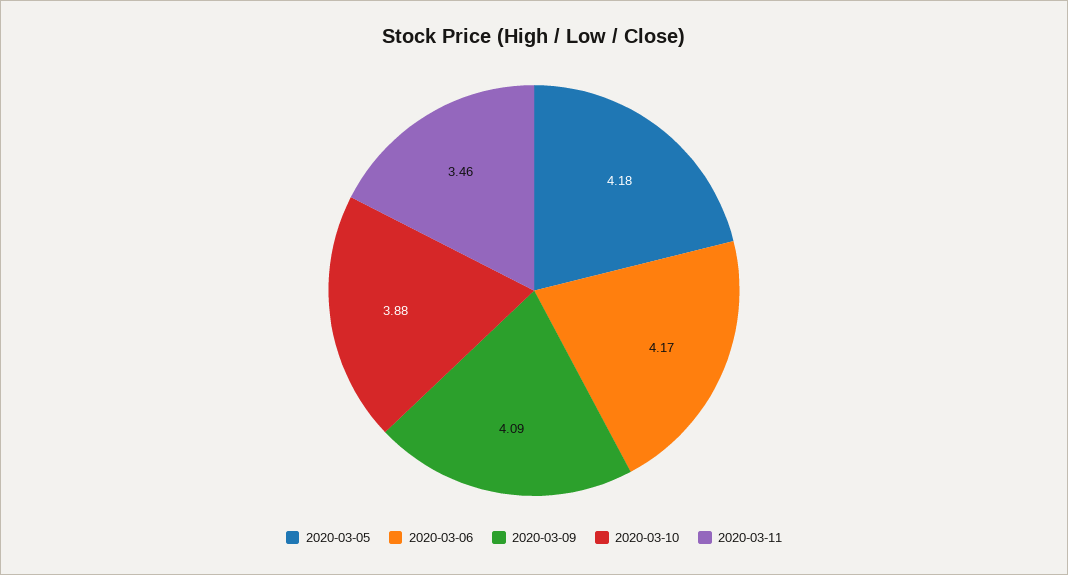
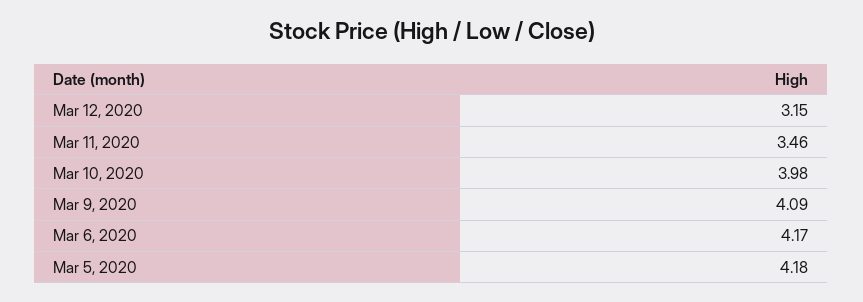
2020-03-10: 3.88 -> 3.98
Mar 12, 2020: none -> 3.15

